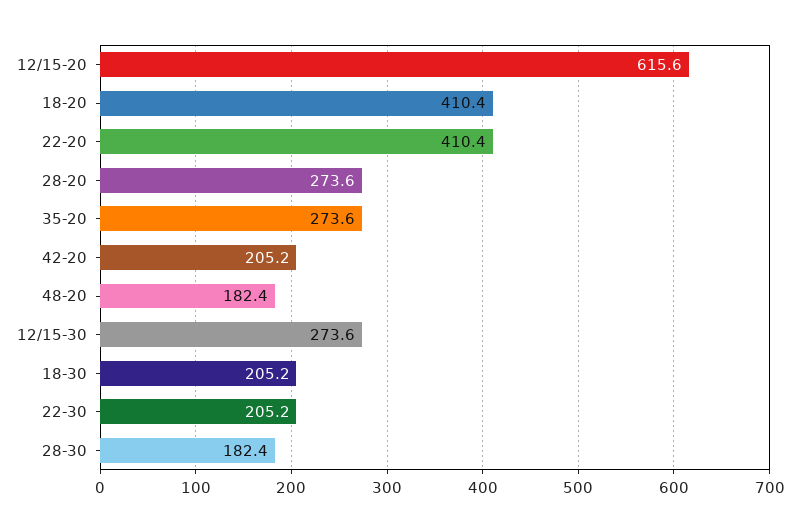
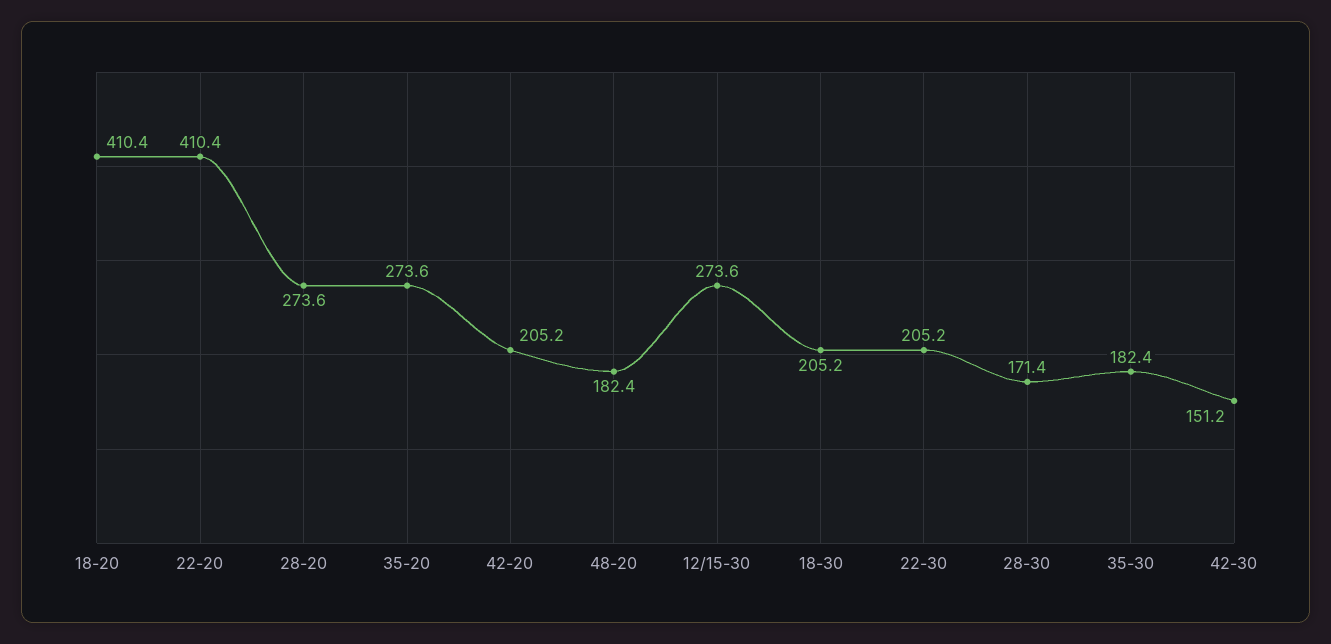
12/15-20: 615.6 -> none
28-30: 182.4 -> 171.4
35-30: none -> 182.4
42-30: none -> 151.2

